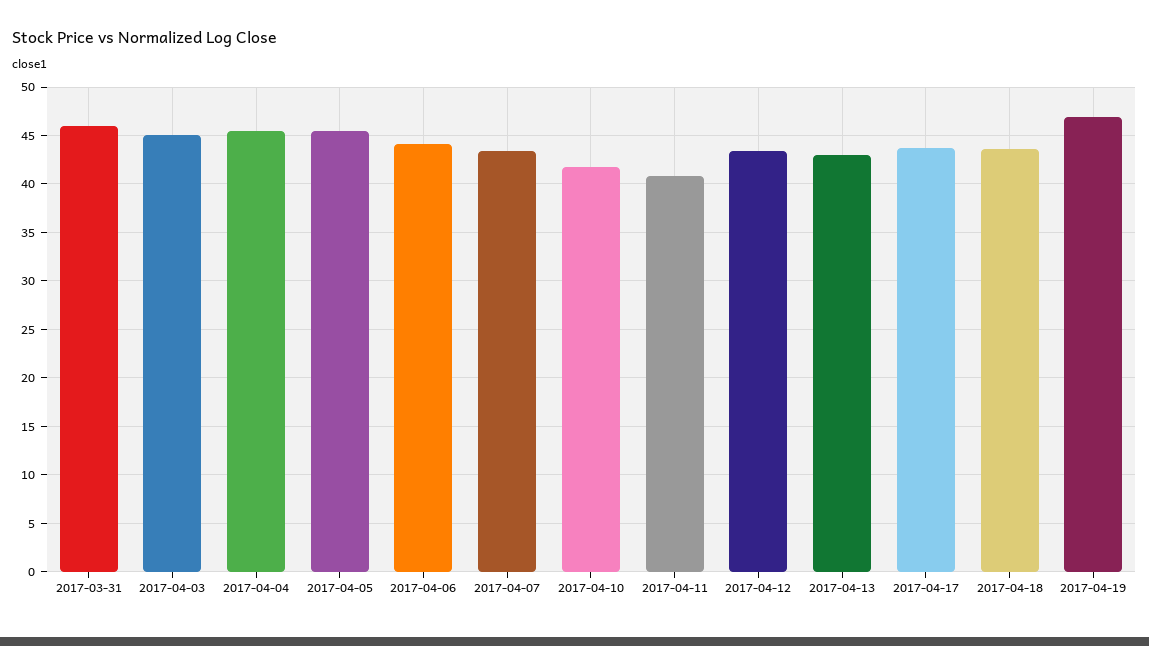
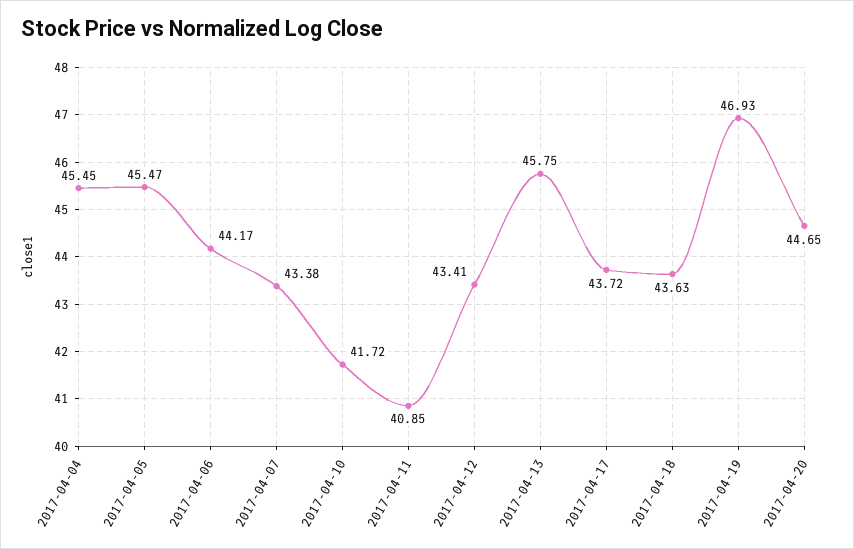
2017-03-31: 46 -> none
2017-04-03: 45 -> none
2017-04-13: 43 -> 45.75
2017-04-20: none -> 44.65

